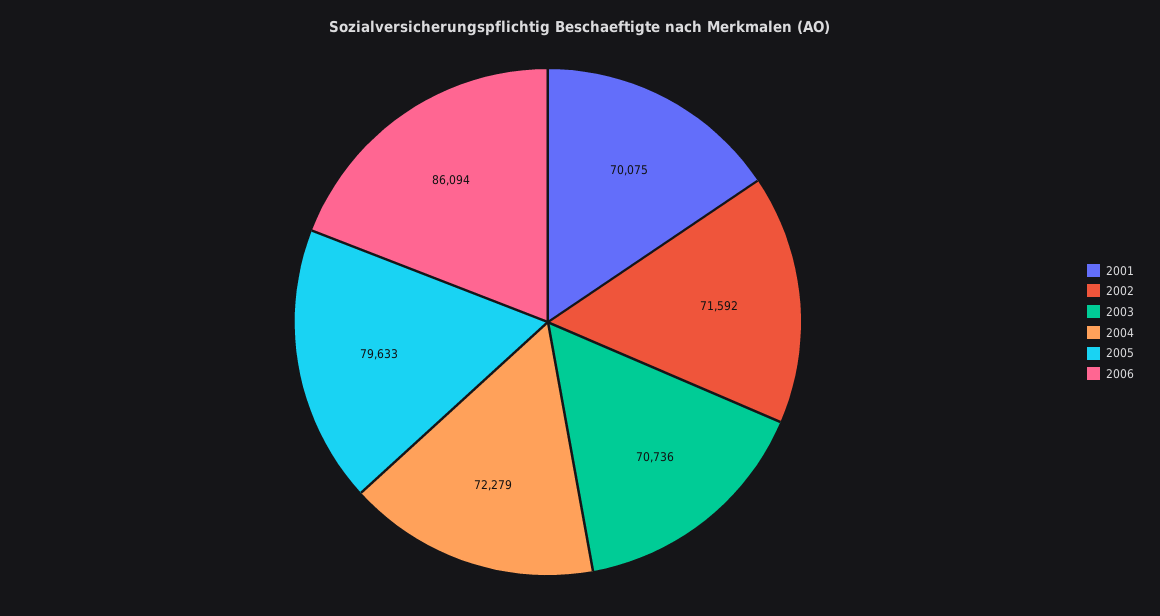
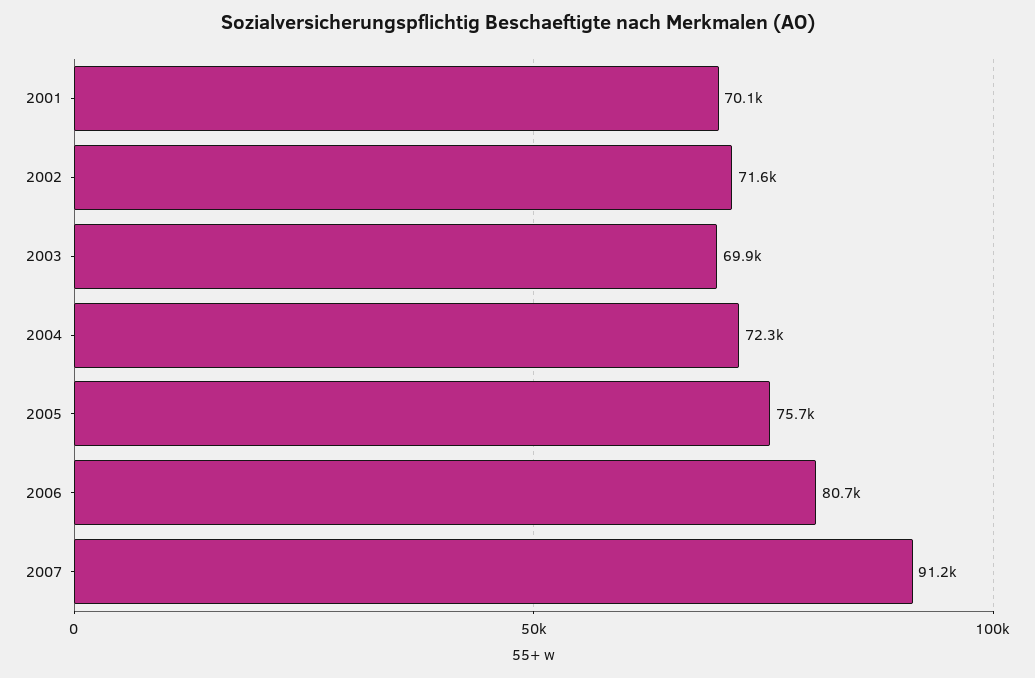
2003: 70736 -> 69900
2005: 79633 -> 75700
2006: 86094 -> 80700
2007: none -> 91200

